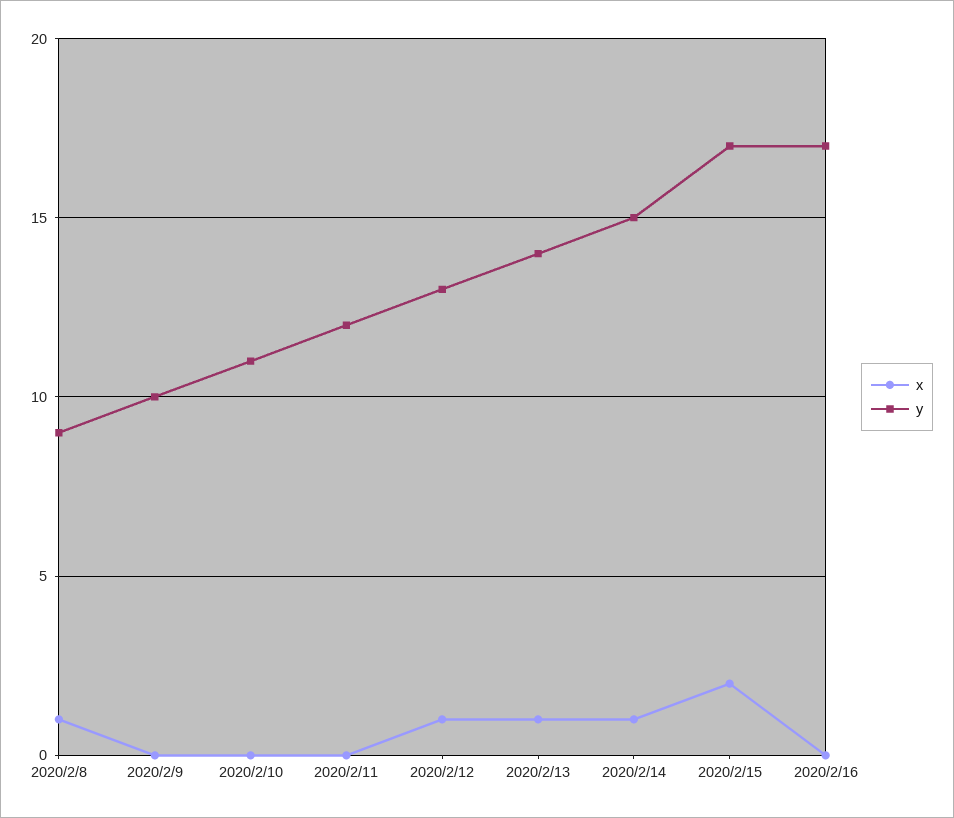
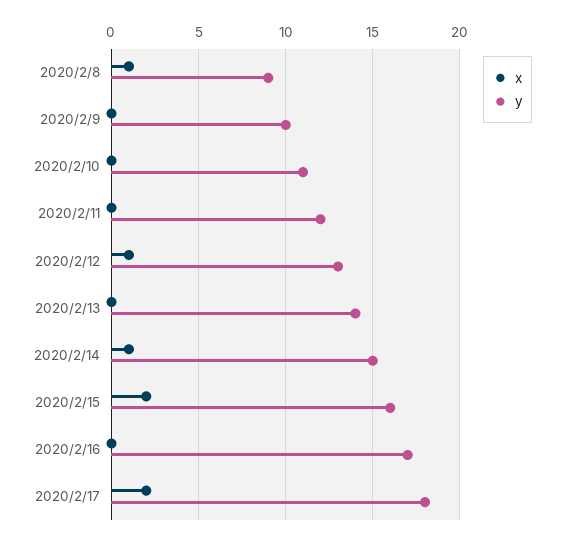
x, 2020/2/13: 1 -> 0
y, 2020/2/15: 17 -> 16
x, 2020/2/17: none -> 2
y, 2020/2/17: none -> 18

